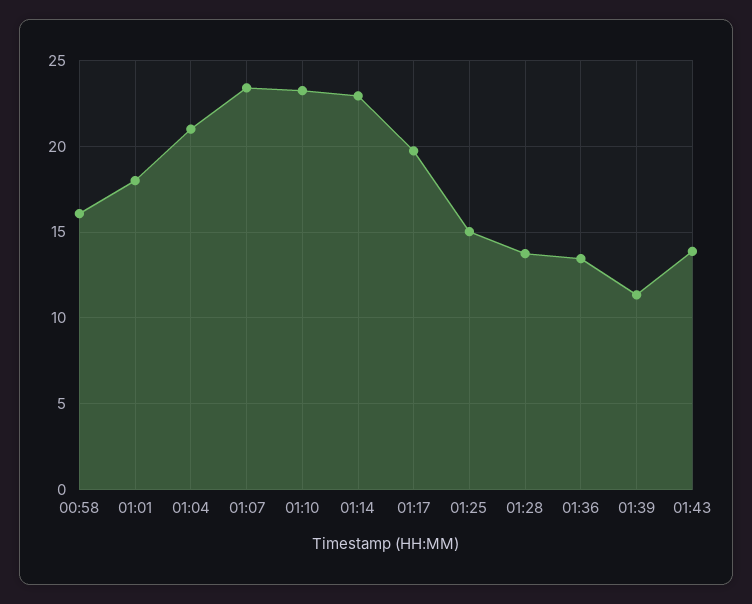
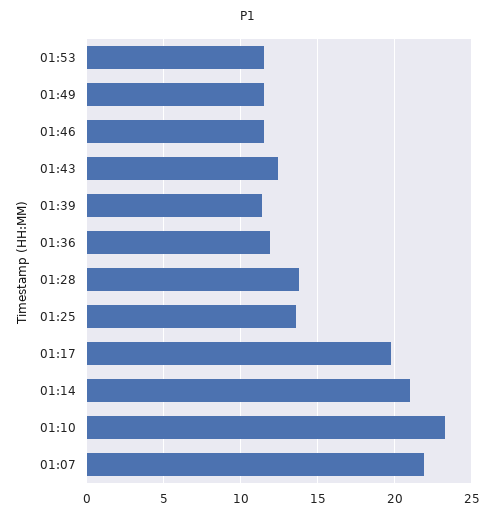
00:58: 16 -> none
01:01: 18 -> none
01:04: 21 -> none
01:07: 23.5 -> 22
01:14: 23 -> 21
01:25: 15 -> 13.5
01:36: 13.5 -> 12
01:43: 14 -> 12.5
01:53: none -> 11.5
01:49: none -> 11.5
01:46: none -> 11.5

